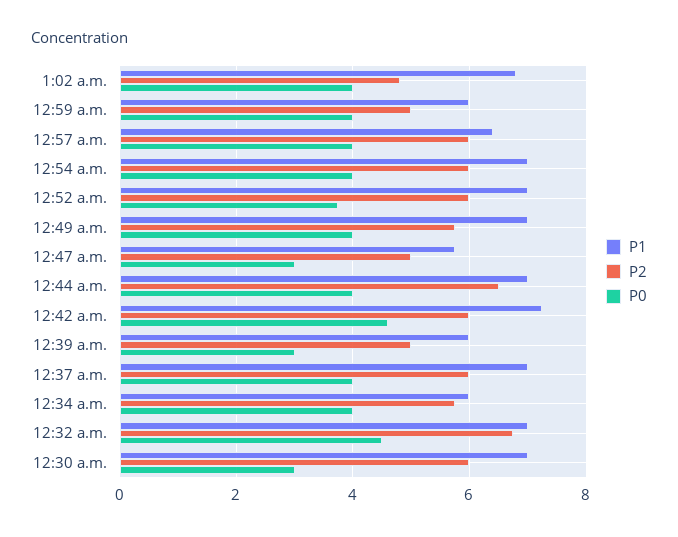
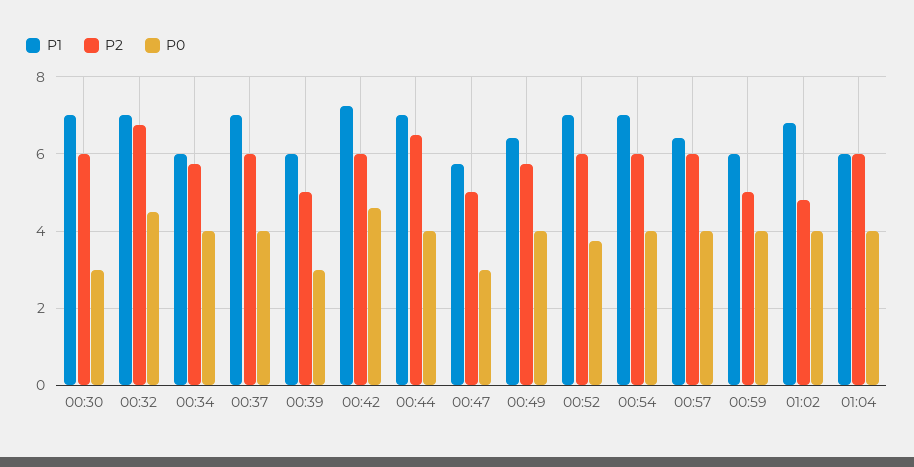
P1, 12:49 a.m.: 7 -> 6.4
P1, 01:04: none -> 6
P2, 01:04: none -> 6
P0, 01:04: none -> 4

